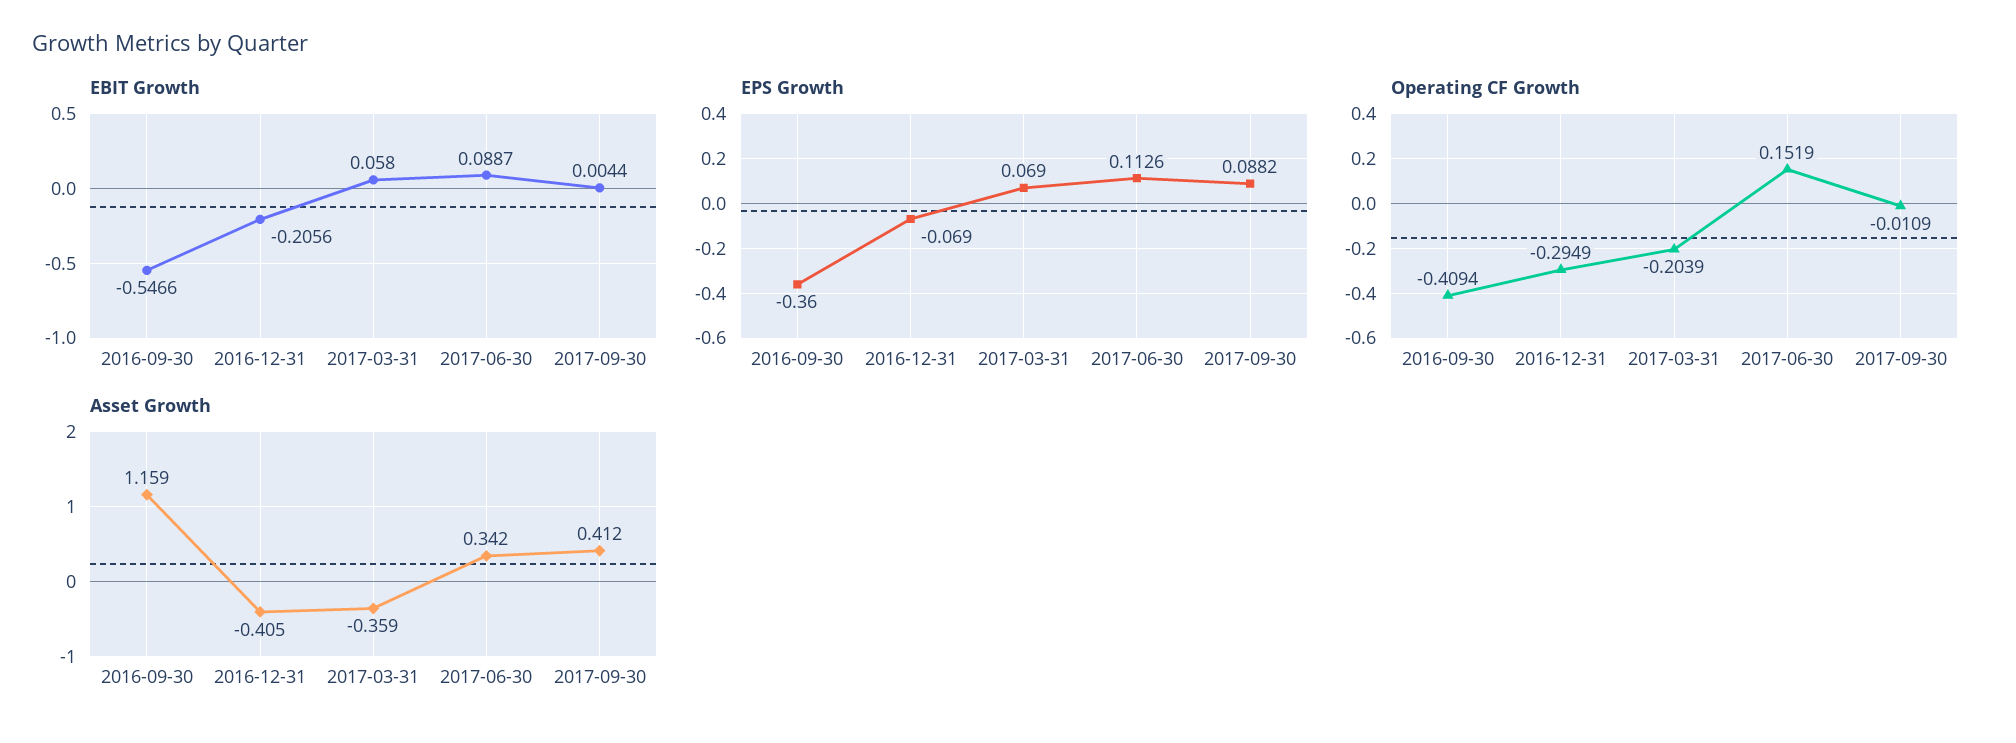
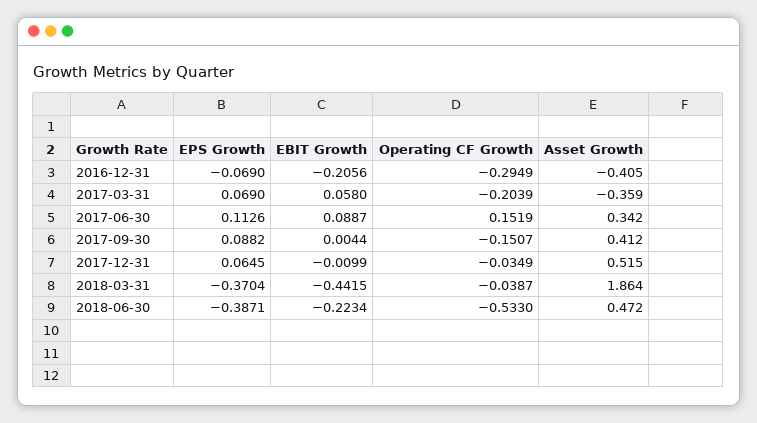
EBIT Growth, 2016-09-30: -0.5466 -> none
EPS Growth, 2016-09-30: -0.36 -> none
Operating CF Growth, 2016-09-30: -0.4094 -> none
Operating CF Growth, 2017-09-30: -0.0109 -> -0.1507
Asset Growth, 2016-09-30: 1.159 -> none
EPS Growth, 2017-12-31: none -> 0.0645
EBIT Growth, 2017-12-31: none -> -0.0099
Operating CF Growth, 2017-12-31: none -> -0.0349
Asset Growth, 2017-12-31: none -> 0.515
EPS Growth, 2018-03-31: none -> -0.3704
EBIT Growth, 2018-03-31: none -> -0.4415
Operating CF Growth, 2018-03-31: none -> -0.0387
Asset Growth, 2018-03-31: none -> 1.864
EPS Growth, 2018-06-30: none -> -0.3871
EBIT Growth, 2018-06-30: none -> -0.2234
Operating CF Growth, 2018-06-30: none -> -0.533
Asset Growth, 2018-06-30: none -> 0.472

